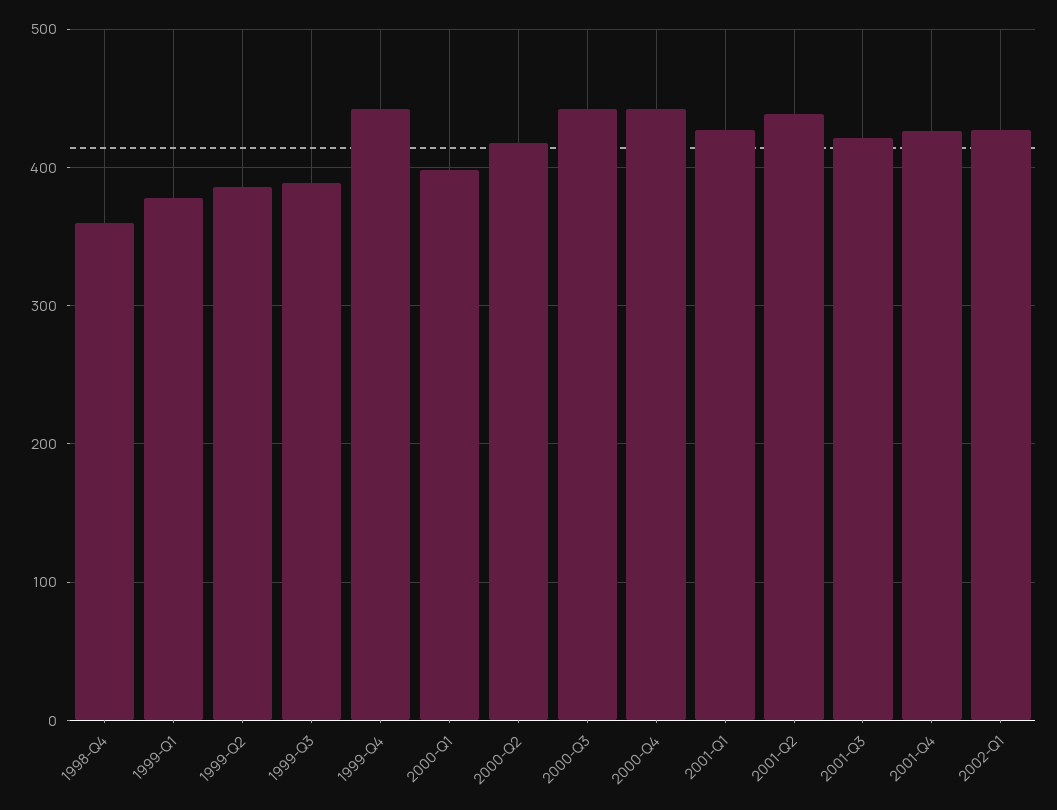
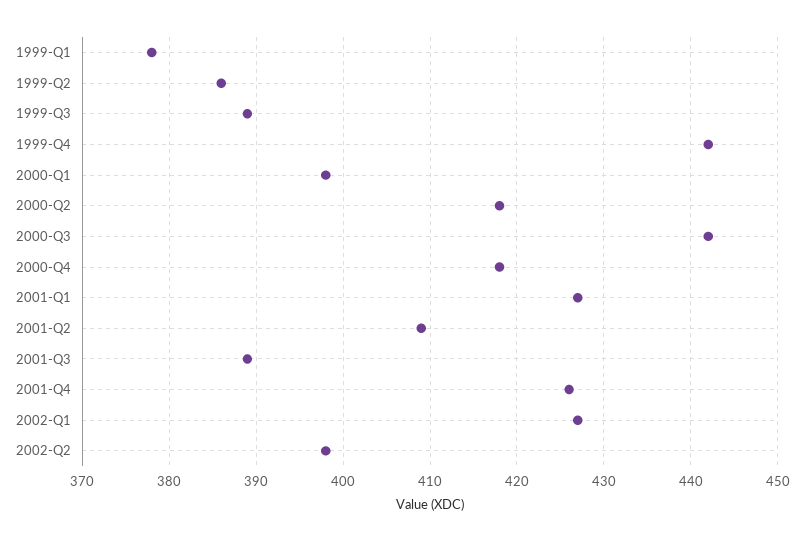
1998-Q4: 360 -> none
2000-Q4: 440 -> 418
2001-Q2: 440 -> 409
2001-Q3: 420 -> 389
2002-Q2: none -> 398

